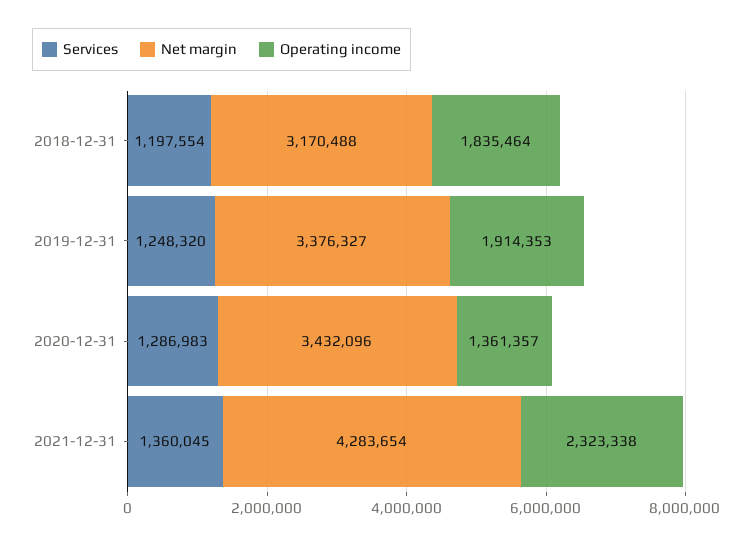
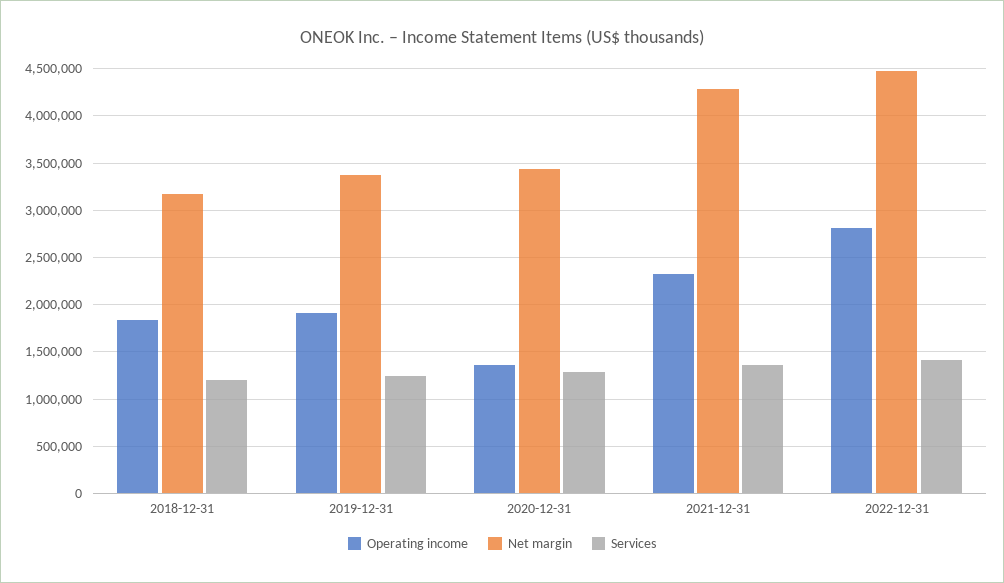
Operating income, 2022-12-31: none -> 2800000
Net margin, 2022-12-31: none -> 4500000
Services, 2022-12-31: none -> 1400000

